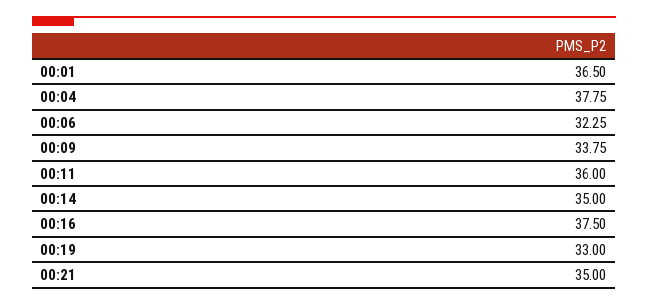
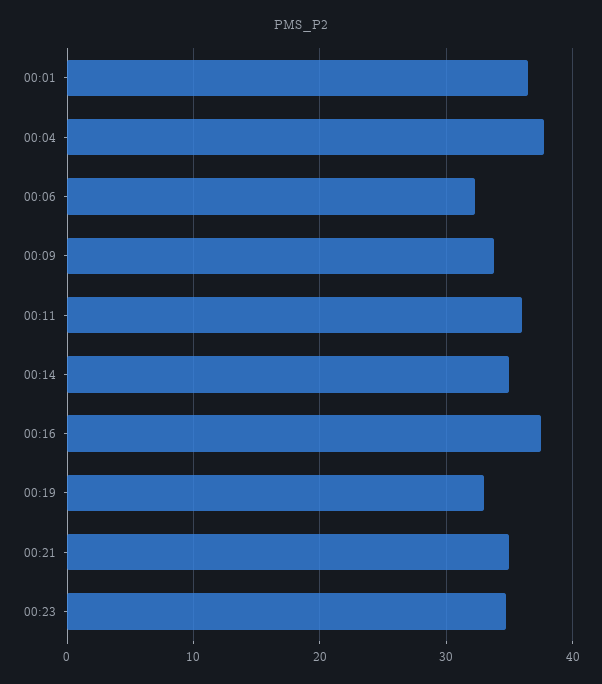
00:23: none -> 35

